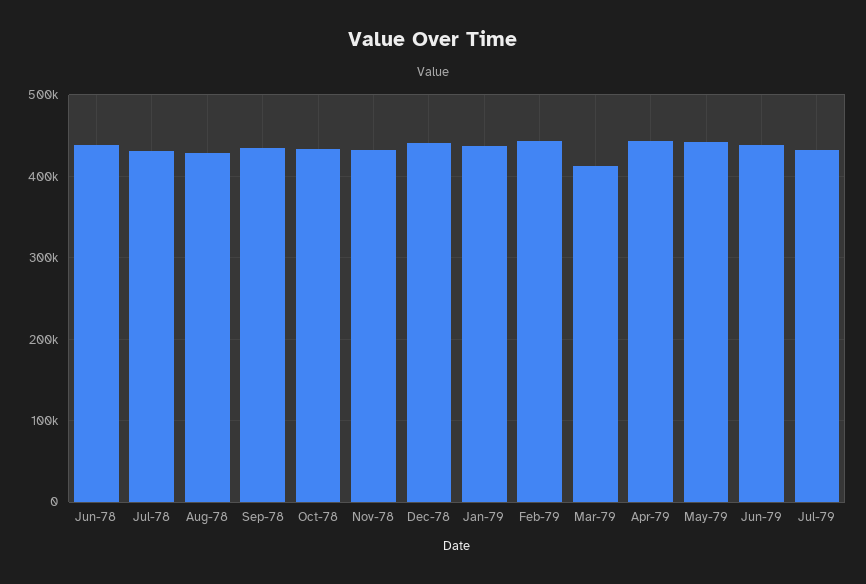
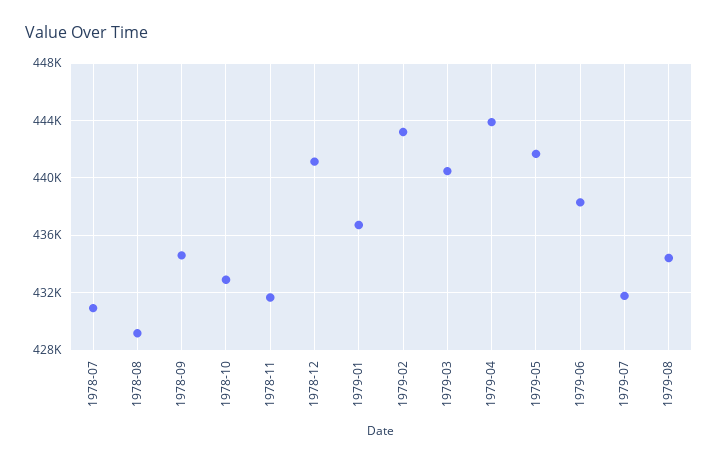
Jun-78: 440000 -> none
Mar-79: 410000 -> 440500
1979-08: none -> 434500

